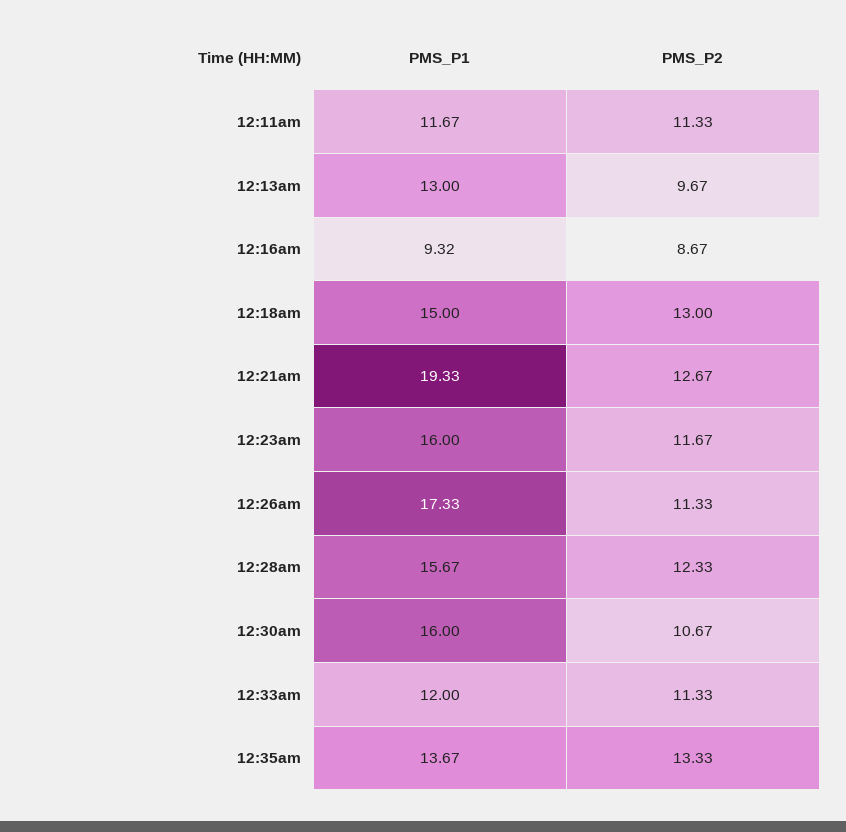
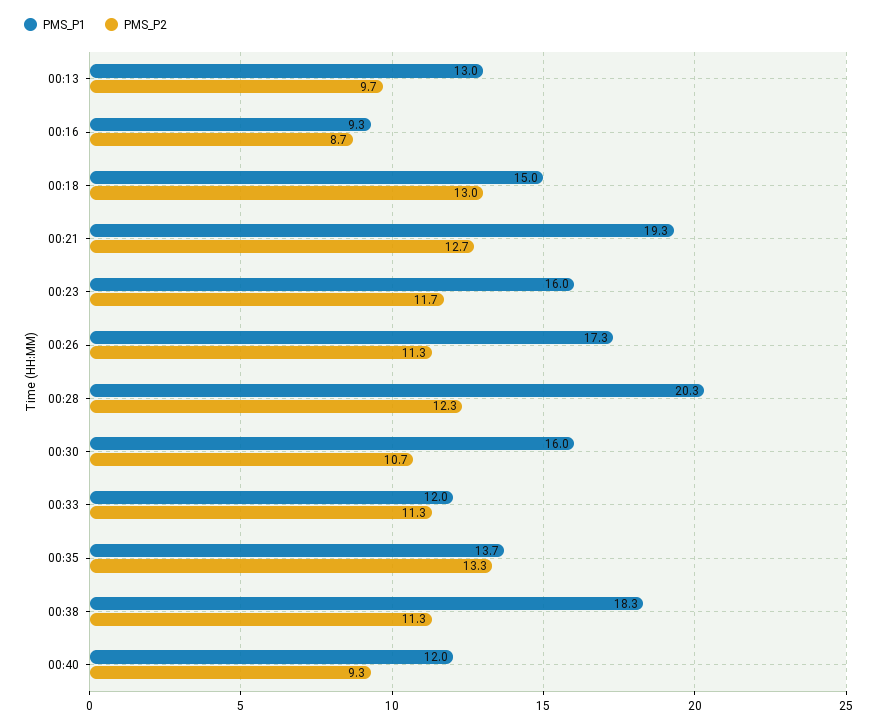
PMS_P1, 12:11am: 11.67 -> none
PMS_P2, 12:11am: 11.33 -> none
PMS_P1, 12:28am: 15.67 -> 20.3
PMS_P1, 00:38: none -> 18.3
PMS_P2, 00:38: none -> 11.3
PMS_P1, 00:40: none -> 12
PMS_P2, 00:40: none -> 9.3

